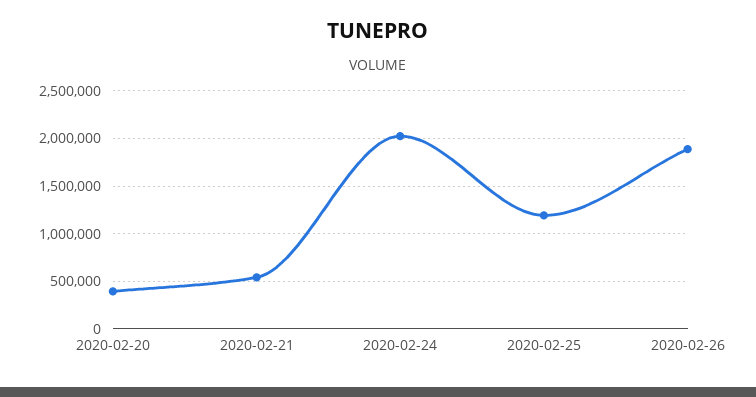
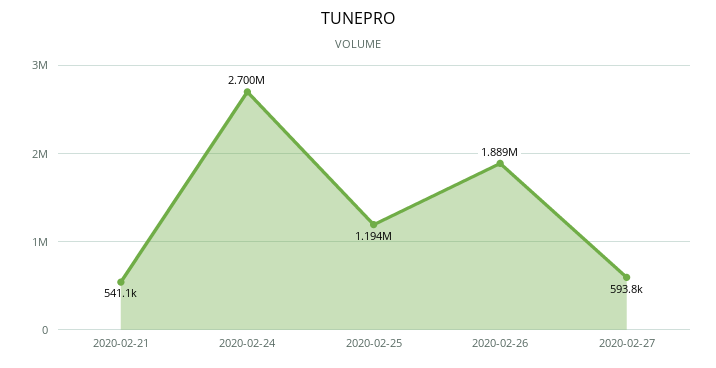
2020-02-20: 400000 -> none
2020-02-24: 2000000 -> 2700000
2020-02-27: none -> 593800

